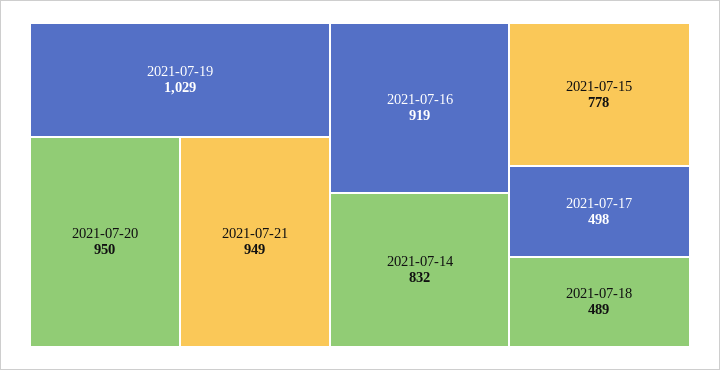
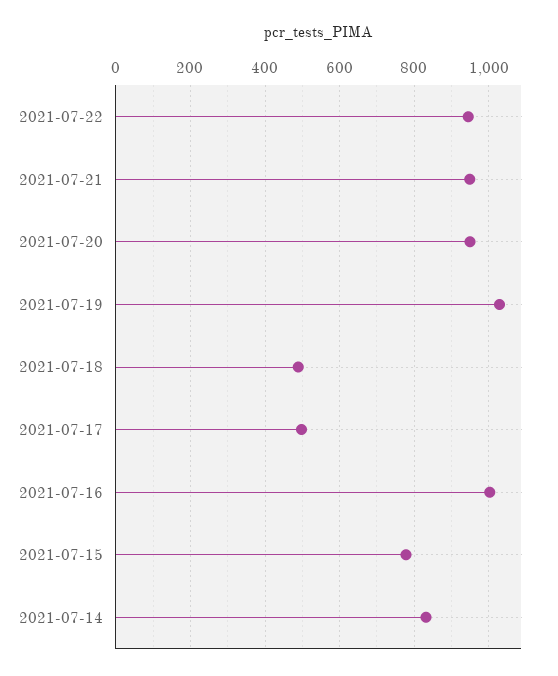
2021-07-16: 919 -> 1000
2021-07-22: none -> 940

